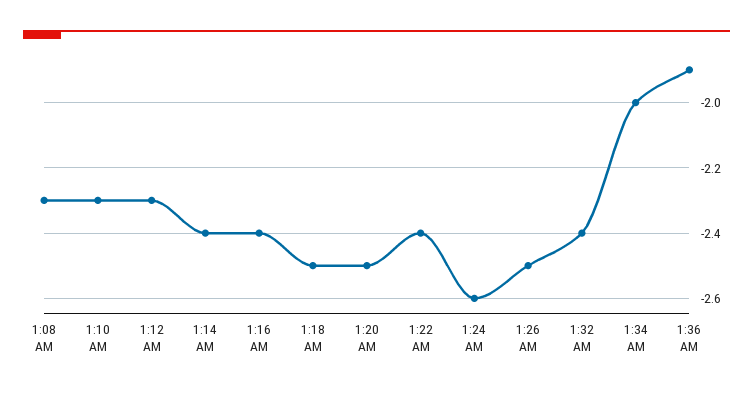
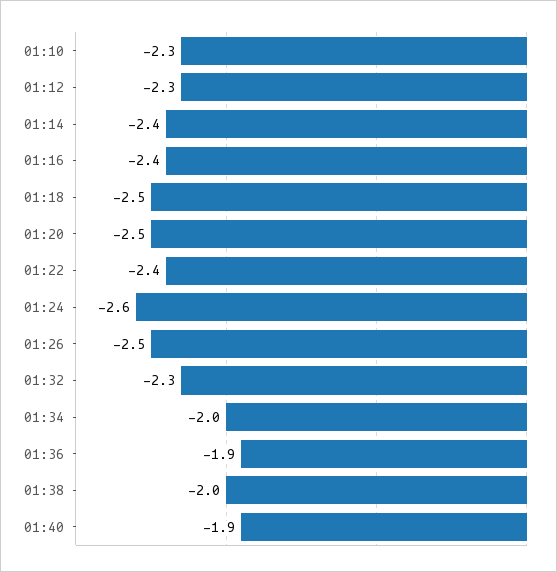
1:08 AM: -2.3 -> none
1:32 AM: -2.4 -> -2.3
01:38: none -> -2
01:40: none -> -1.9

